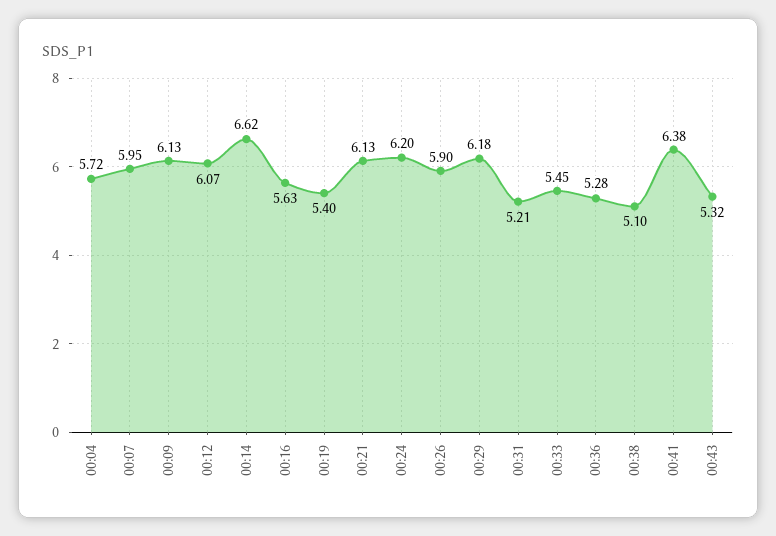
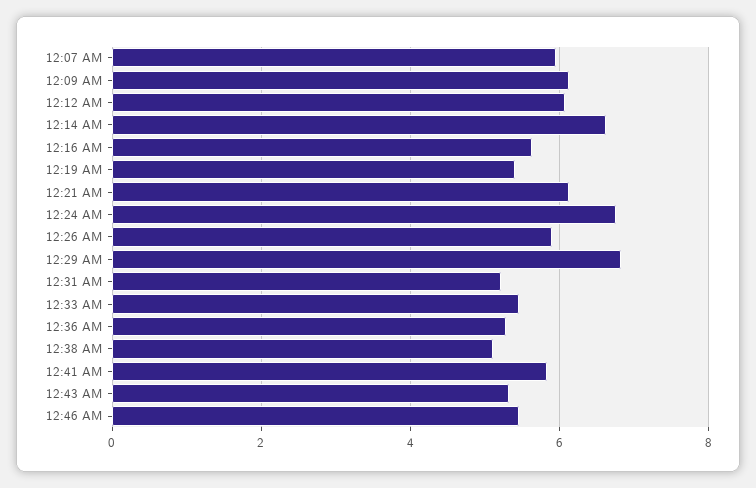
00:04: 5.72 -> none
00:24: 6.2 -> 6.8
00:29: 6.18 -> 6.8
00:41: 6.38 -> 5.8
12:46 AM: none -> 5.4

